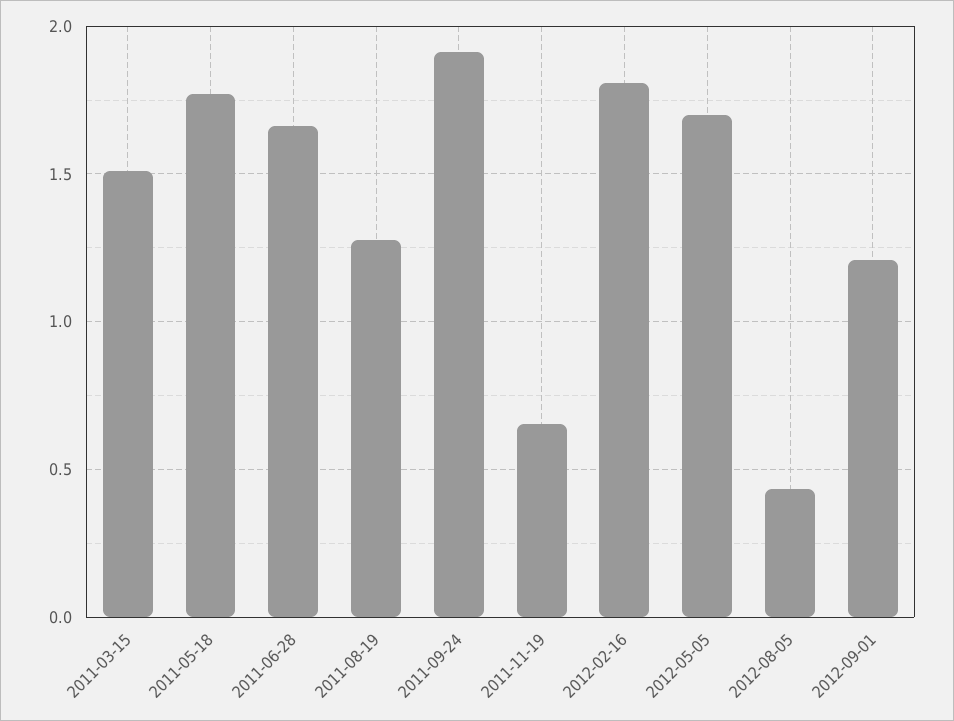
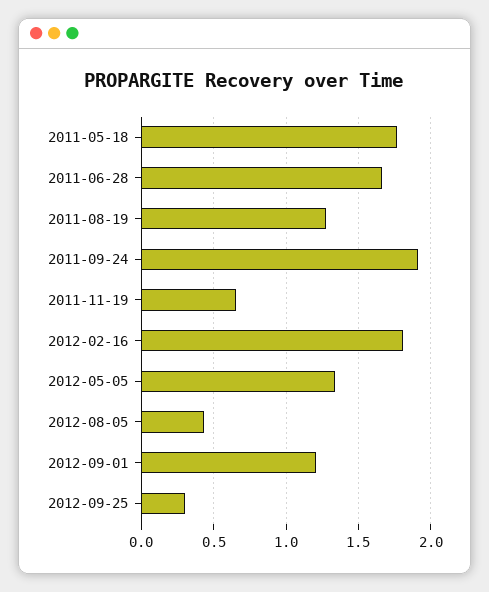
2011-03-15: 1.5 -> none
2012-05-05: 1.7 -> 1.35
2012-09-25: none -> 0.3

